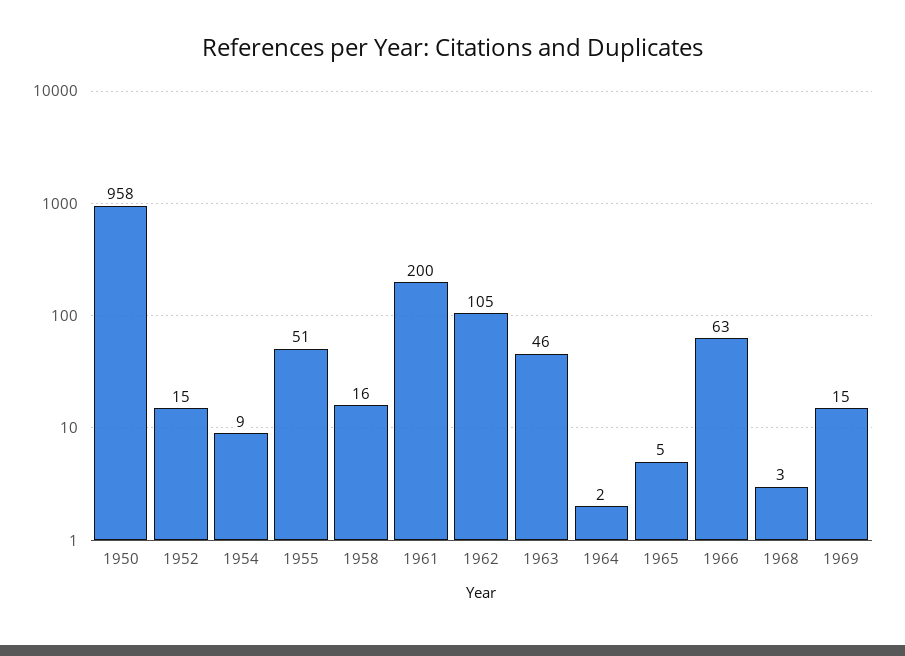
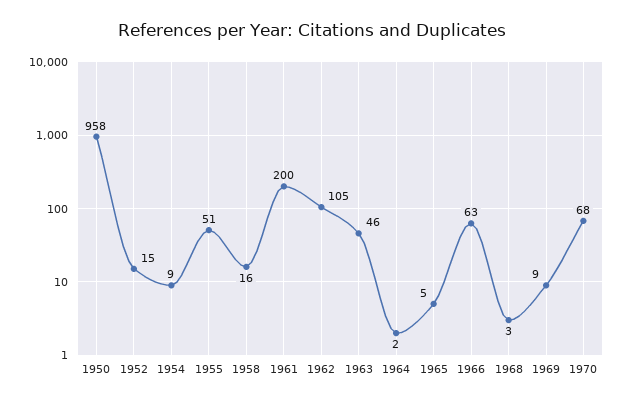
1969: 15 -> 9
1970: none -> 68

